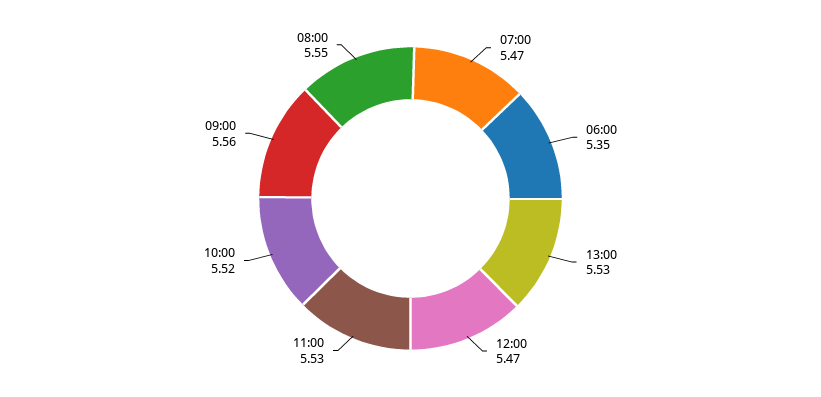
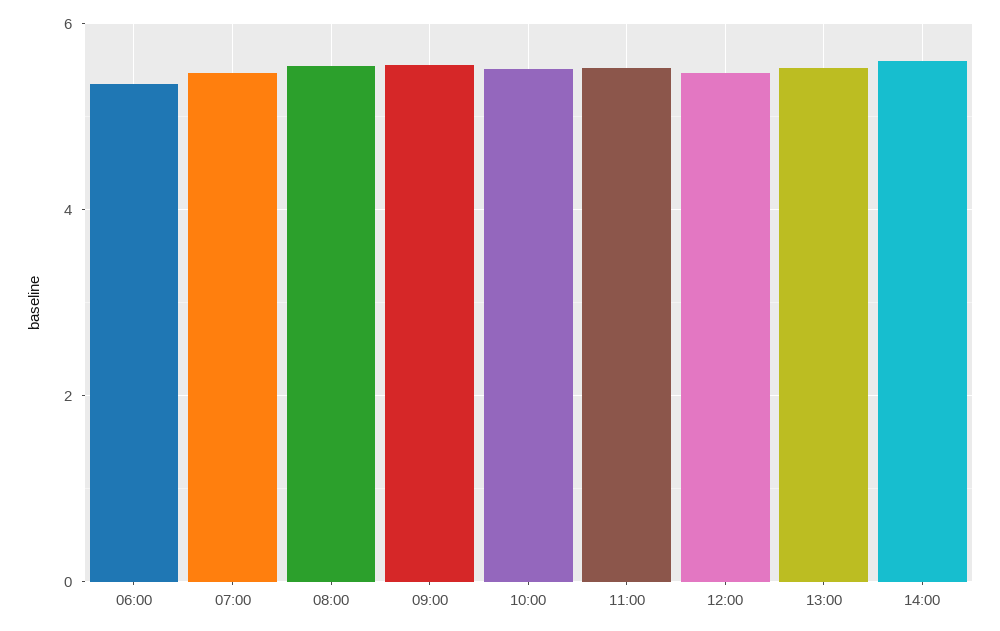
14:00: none -> 5.6

